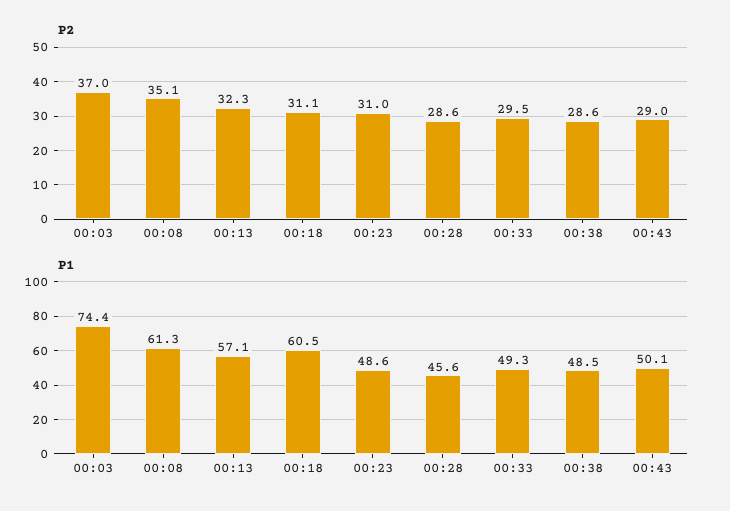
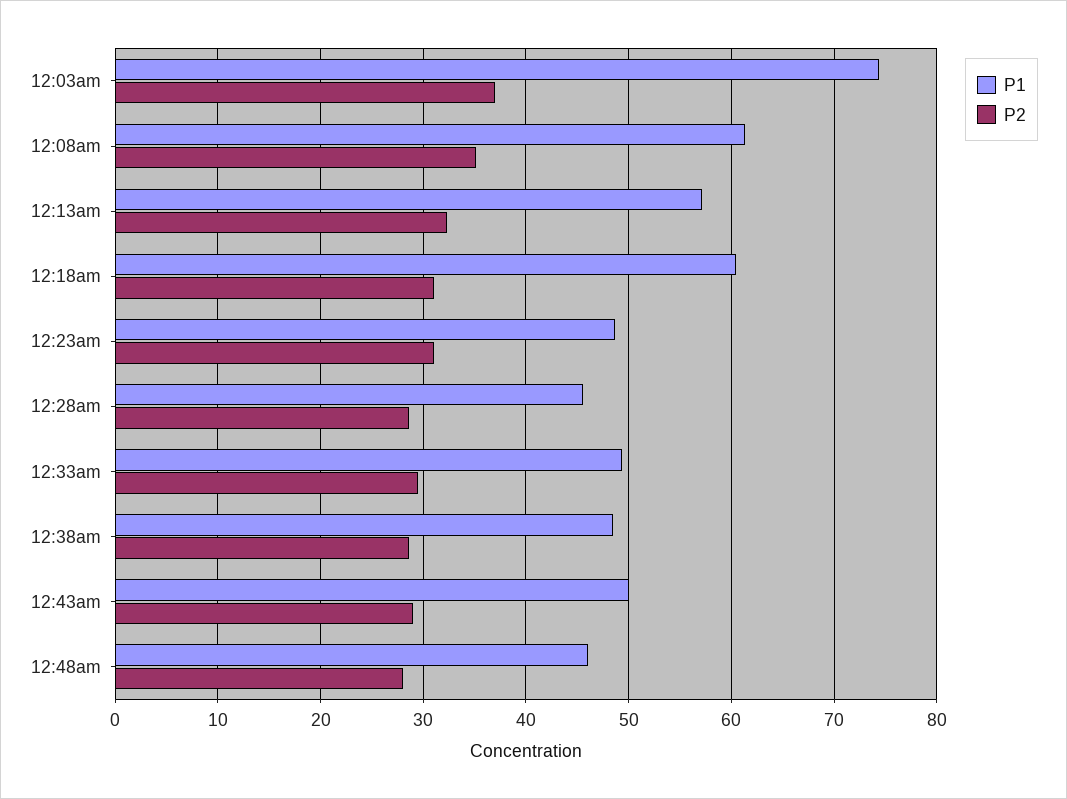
P1, 12:48am: none -> 46
P2, 12:48am: none -> 28

